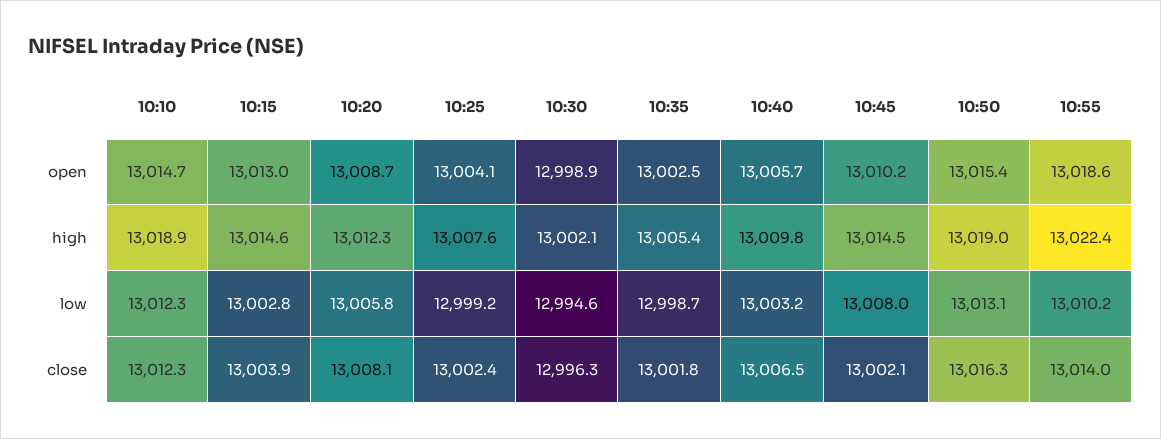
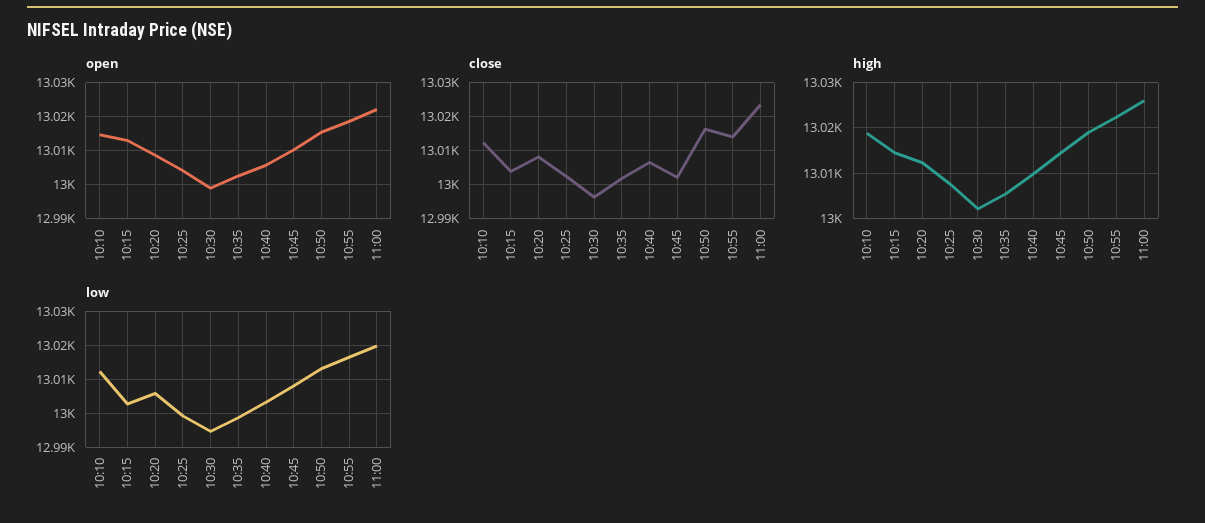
low, 10:55: 13010.2 -> 13016
open, 11:00: none -> 13022
close, 11:00: none -> 13024
high, 11:00: none -> 13026
low, 11:00: none -> 13020

